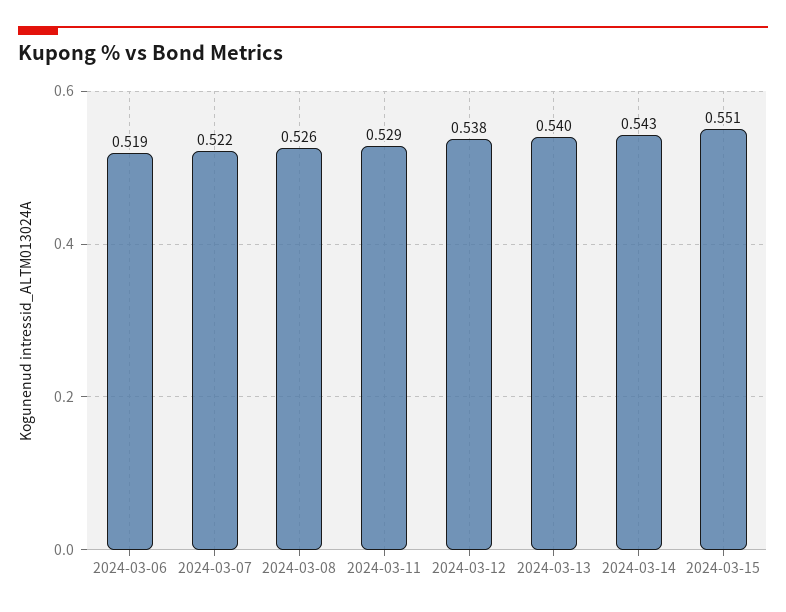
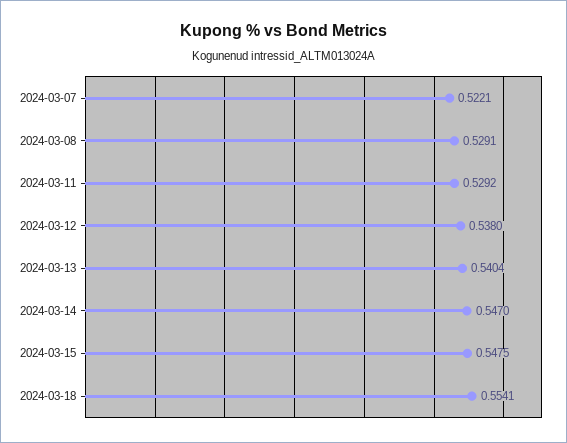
2024-03-06: 0.519 -> none
2024-03-08: 0.526 -> 0.5291
2024-03-14: 0.543 -> 0.547
2024-03-15: 0.551 -> 0.5475
2024-03-18: none -> 0.5541

